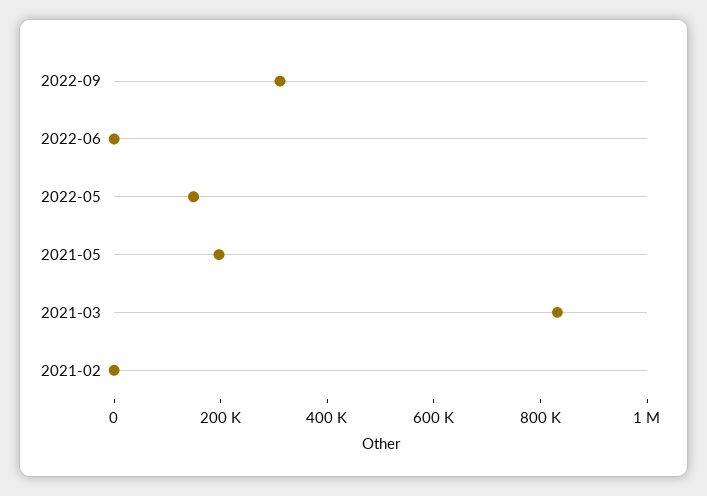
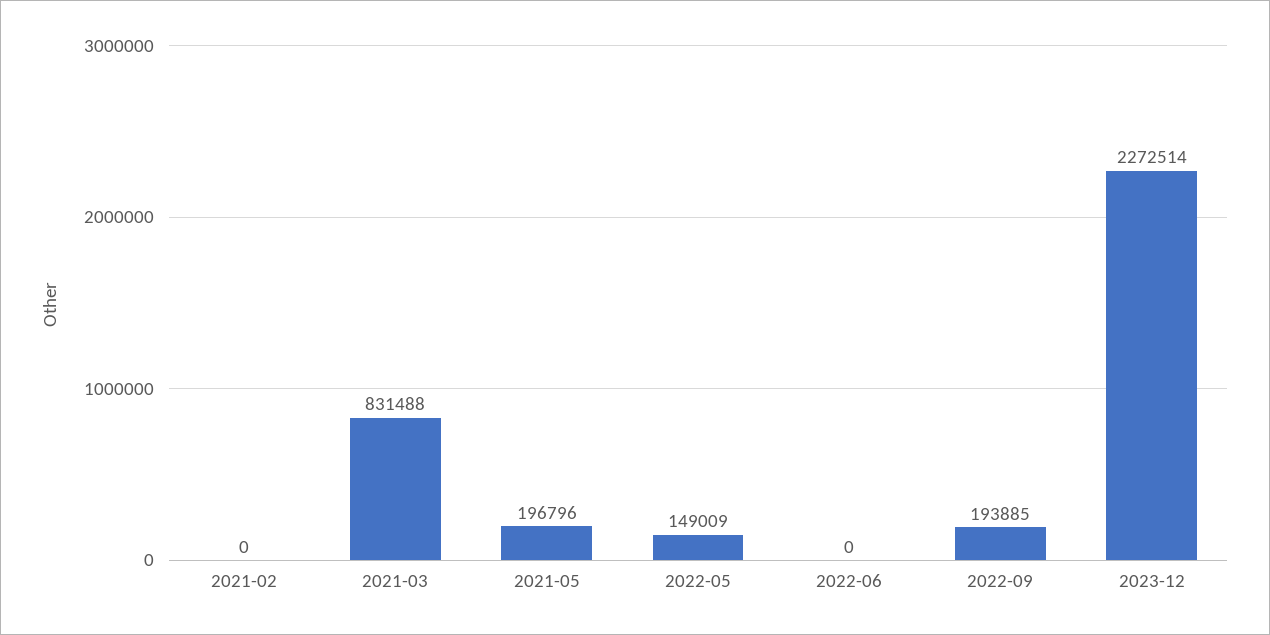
2022-09: 300000 -> 193885
2023-12: none -> 2272514

